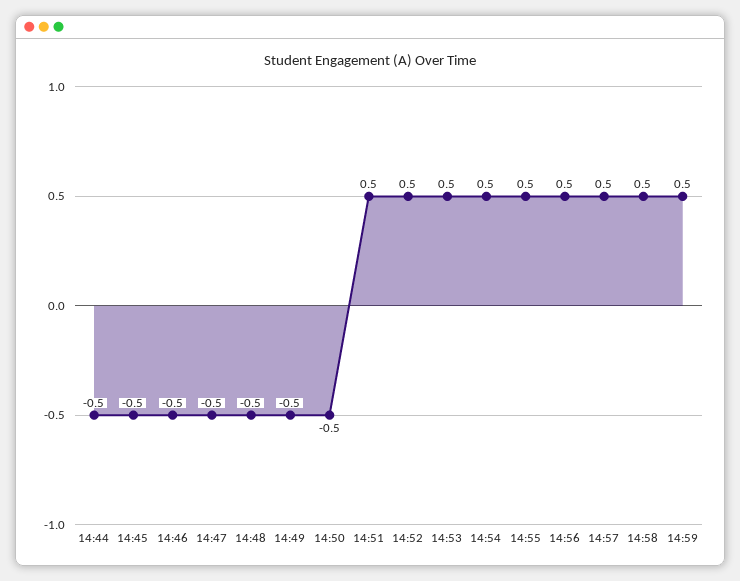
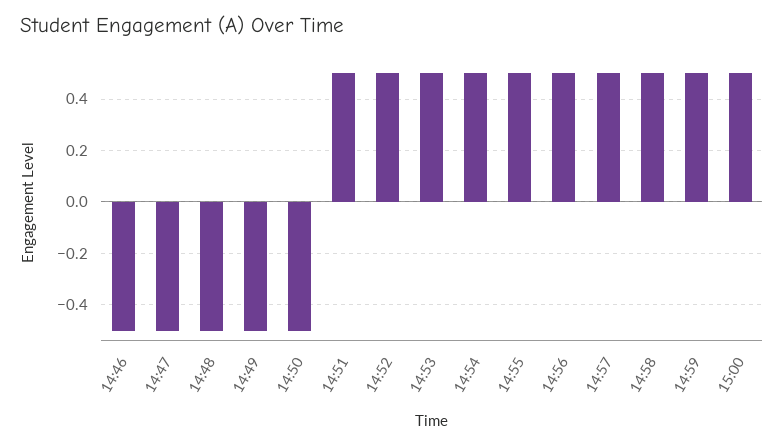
14:44: -0.5 -> none
14:45: -0.5 -> none
15:00: none -> 0.5

